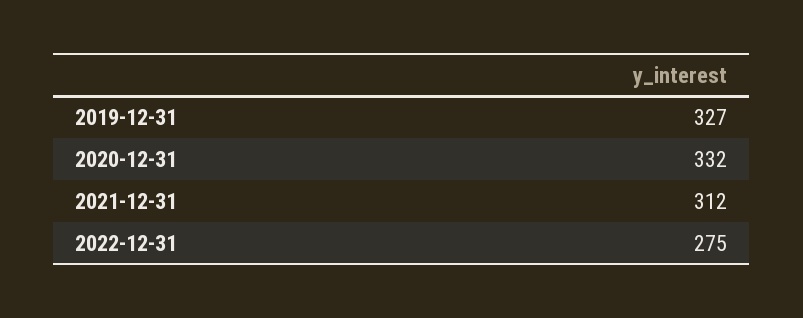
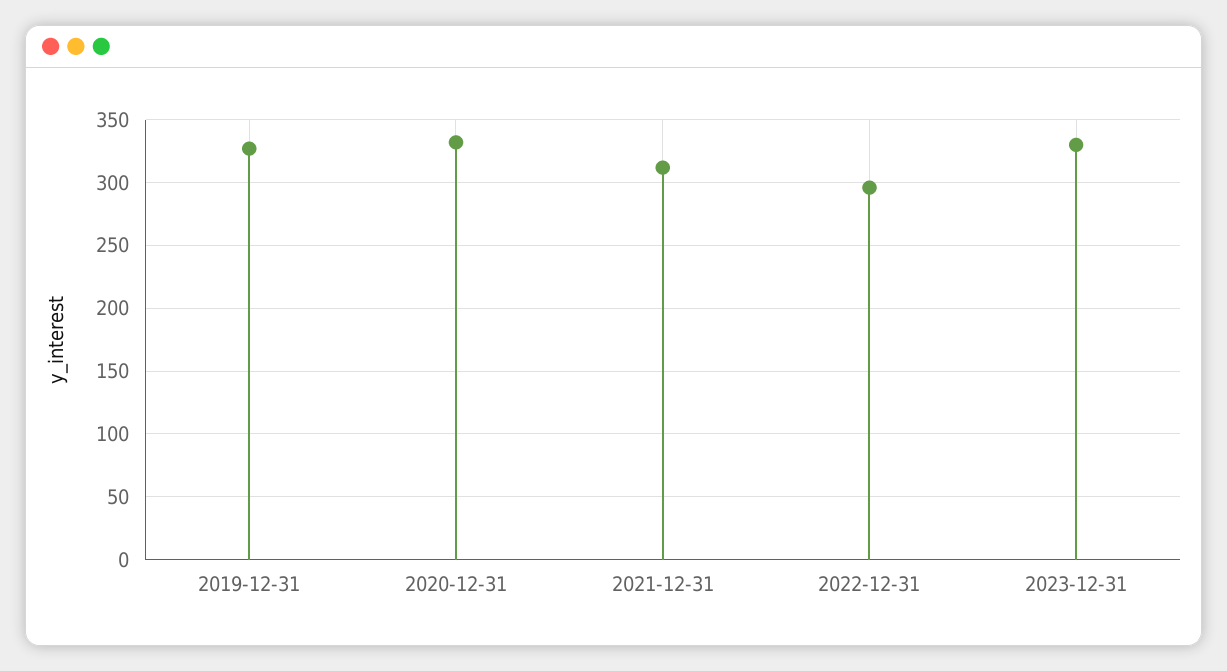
2022-12-31: 275 -> 295
2023-12-31: none -> 330

